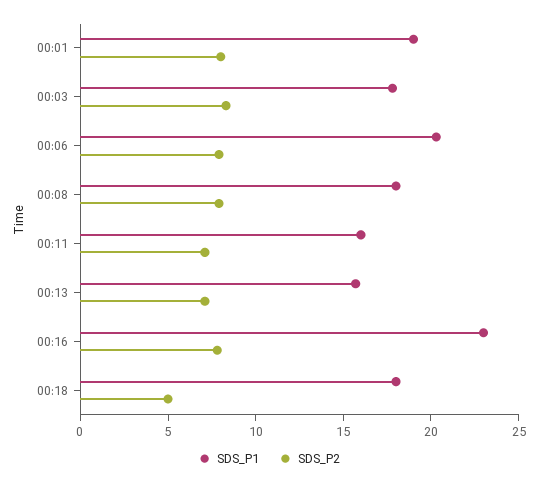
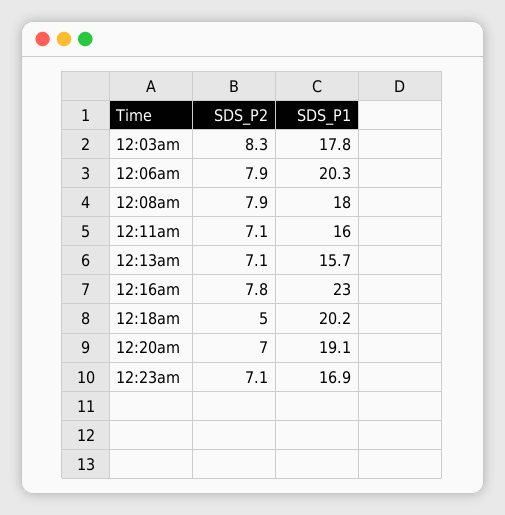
SDS_P1, 00:01: 19 -> none
SDS_P2, 00:01: 8 -> none
SDS_P1, 00:18: 18 -> 20.2
SDS_P2, 12:20am: none -> 7
SDS_P1, 12:20am: none -> 19.1
SDS_P2, 12:23am: none -> 7.1
SDS_P1, 12:23am: none -> 16.9

